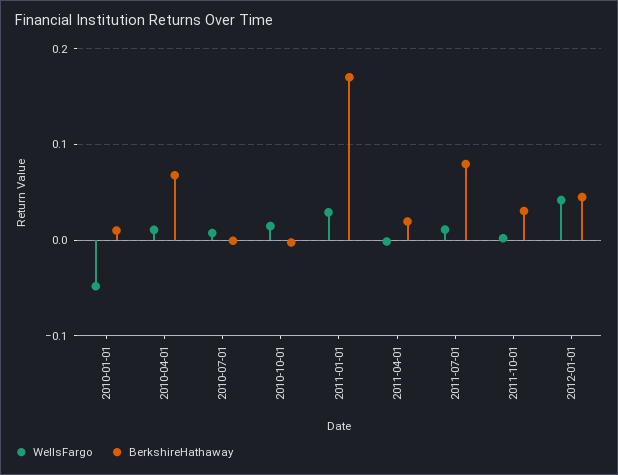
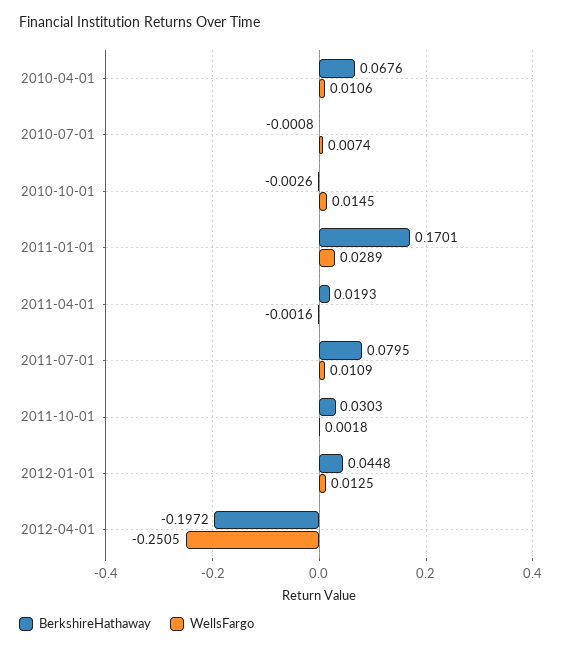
WellsFargo, 2010-01-01: -0.05 -> none
BerkshireHathaway, 2010-01-01: 0.01 -> none
WellsFargo, 2012-01-01: 0.04 -> 0.0125
BerkshireHathaway, 2012-04-01: none -> -0.1972
WellsFargo, 2012-04-01: none -> -0.2505

